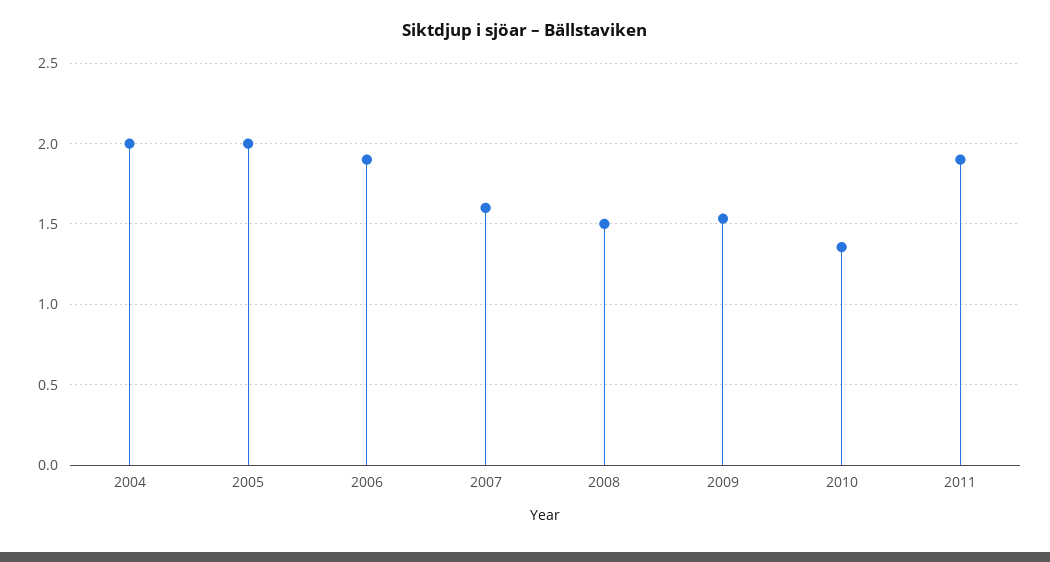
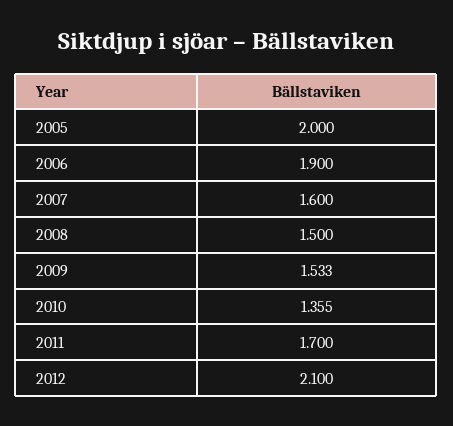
2004: 2 -> none
2011: 1.9 -> 1.7
2012: none -> 2.1

